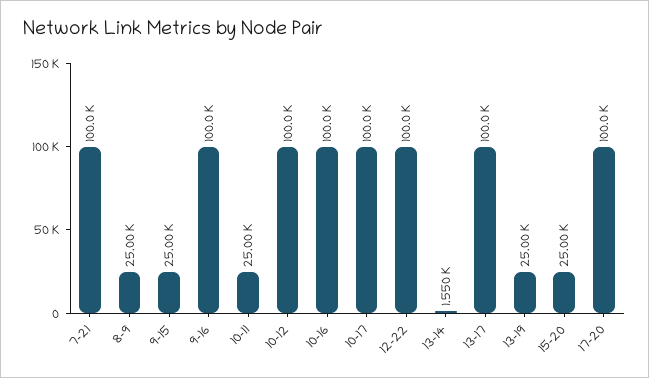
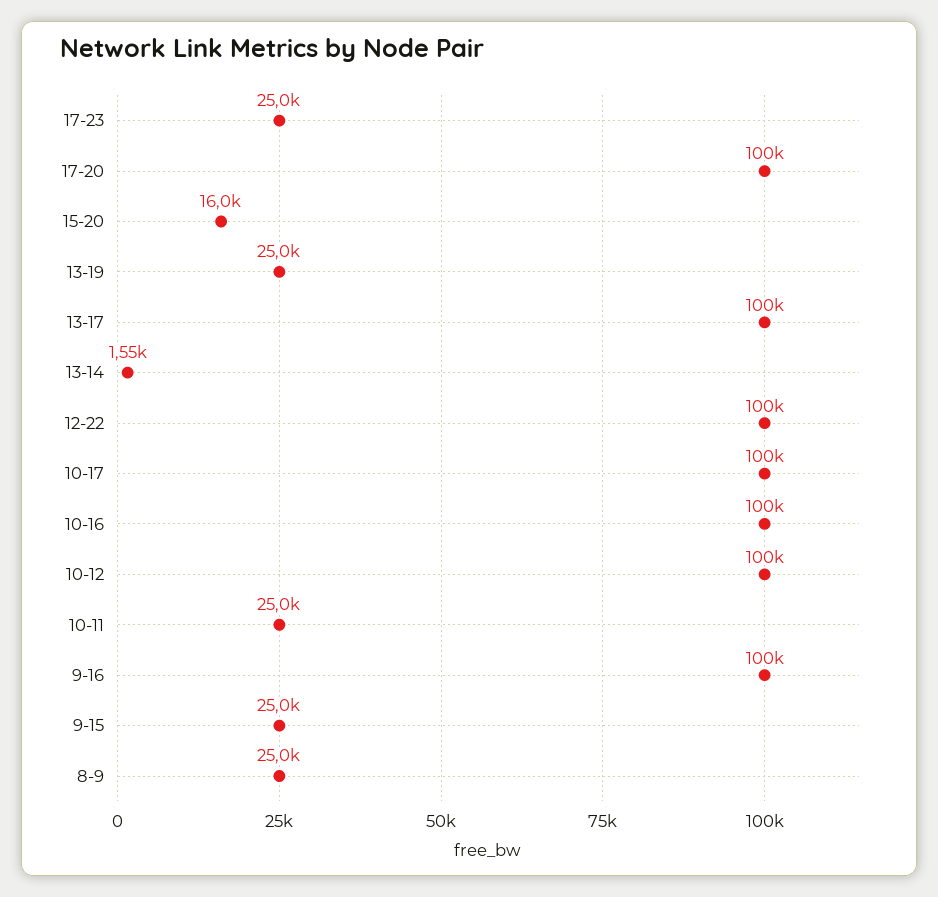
7-21: 100000 -> none
15-20: 25000 -> 16000
17-23: none -> 25000

